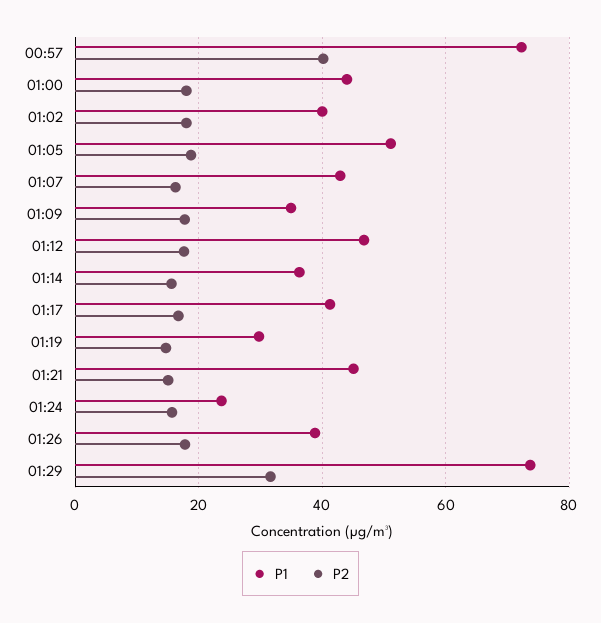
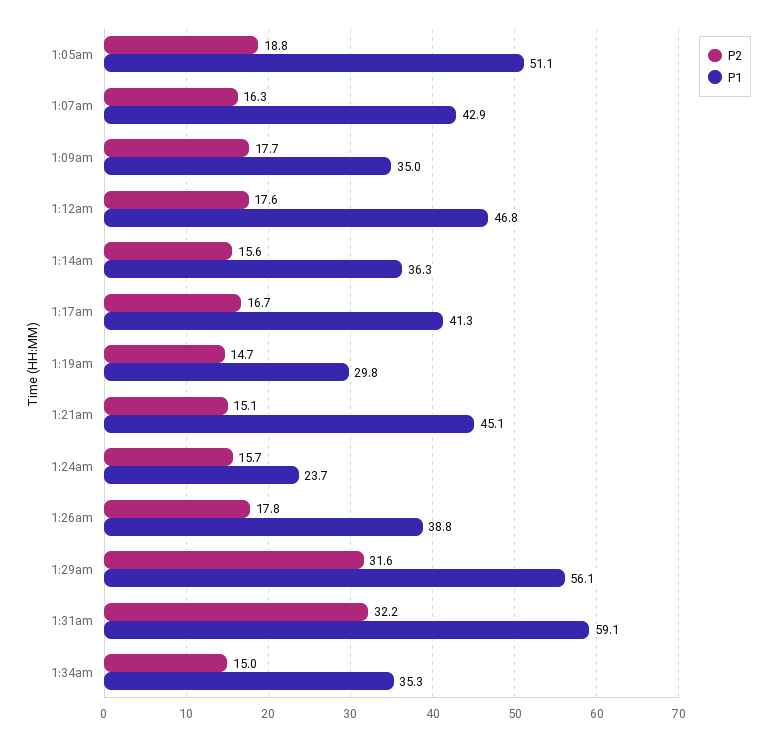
P1, 00:57: 72 -> none
P2, 00:57: 40 -> none
P1, 01:00: 44 -> none
P2, 01:00: 18 -> none
P1, 01:02: 40 -> none
P2, 01:02: 18 -> none
P1, 01:29: 74 -> 56.1
P2, 1:31am: none -> 32.2
P1, 1:31am: none -> 59.1
P2, 1:34am: none -> 15
P1, 1:34am: none -> 35.3

